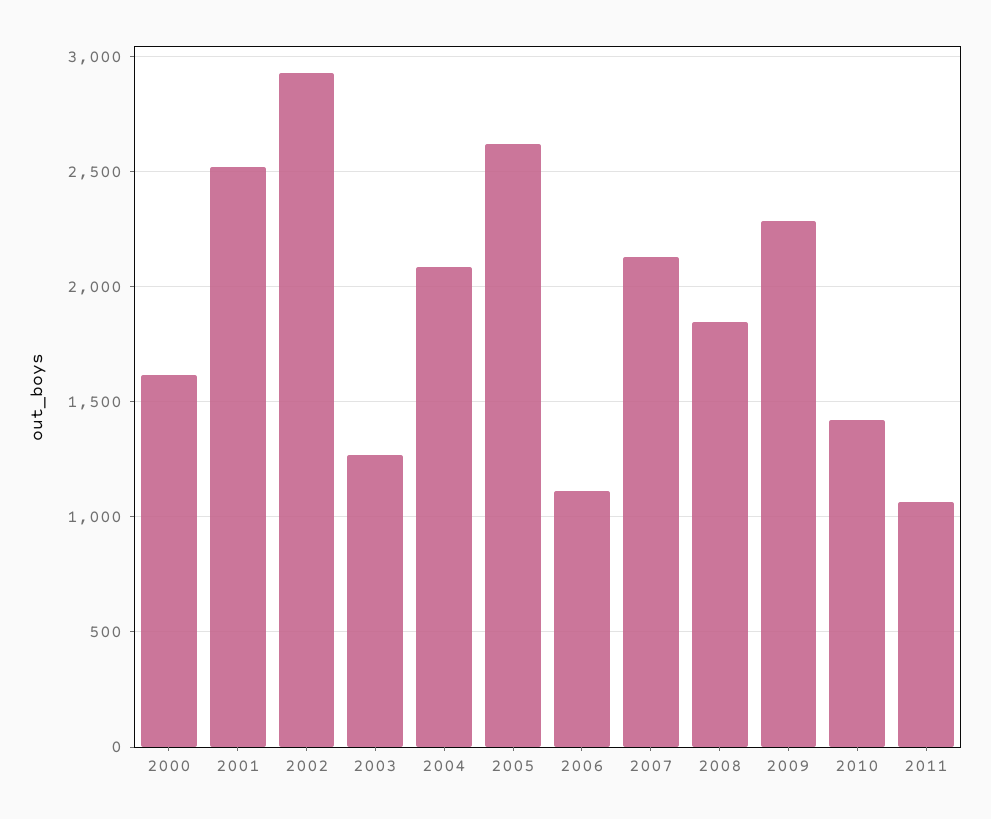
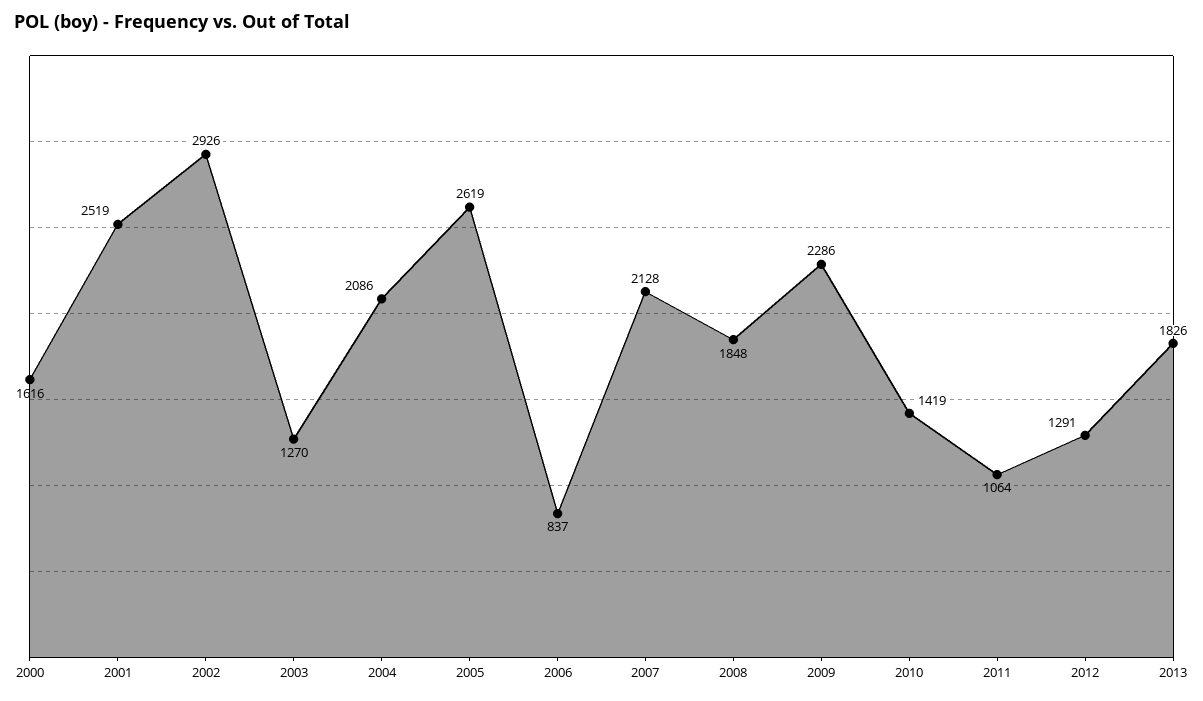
2006: 1100 -> 837
2012: none -> 1291
2013: none -> 1826

